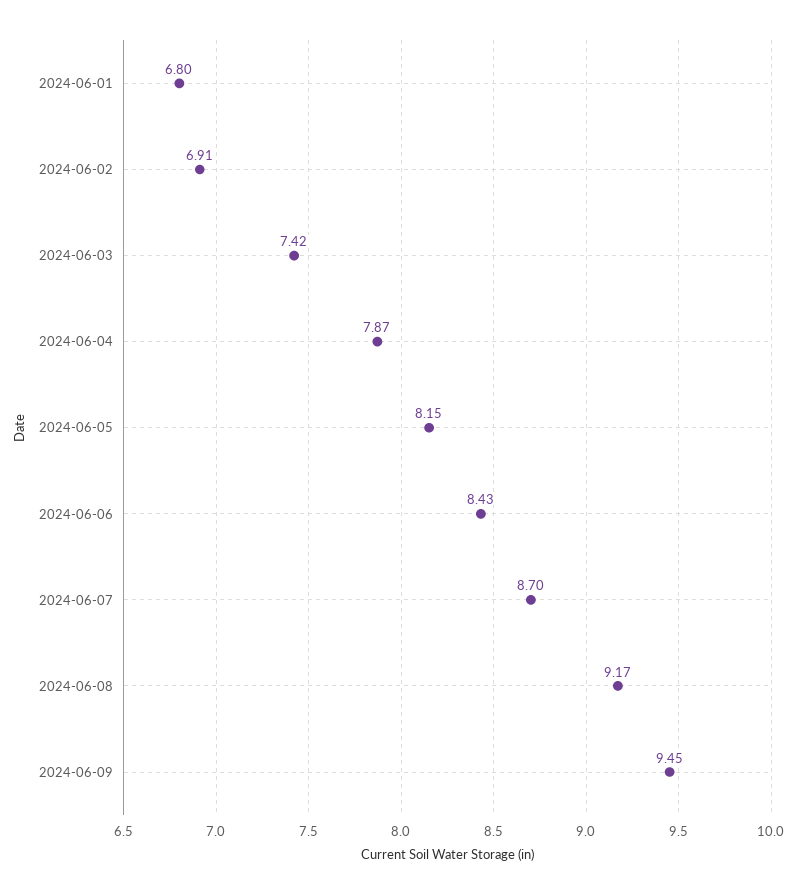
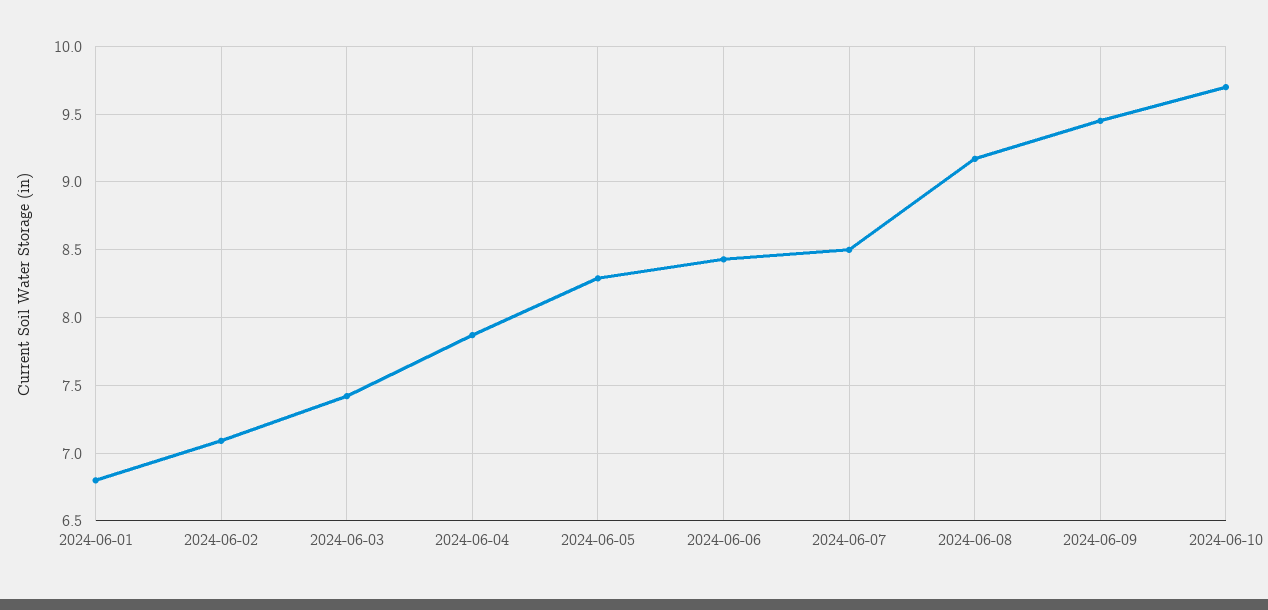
2024-06-02: 6.91 -> 7.1
2024-06-05: 8.15 -> 8.3
2024-06-07: 8.7 -> 8.5
2024-06-10: none -> 9.7

